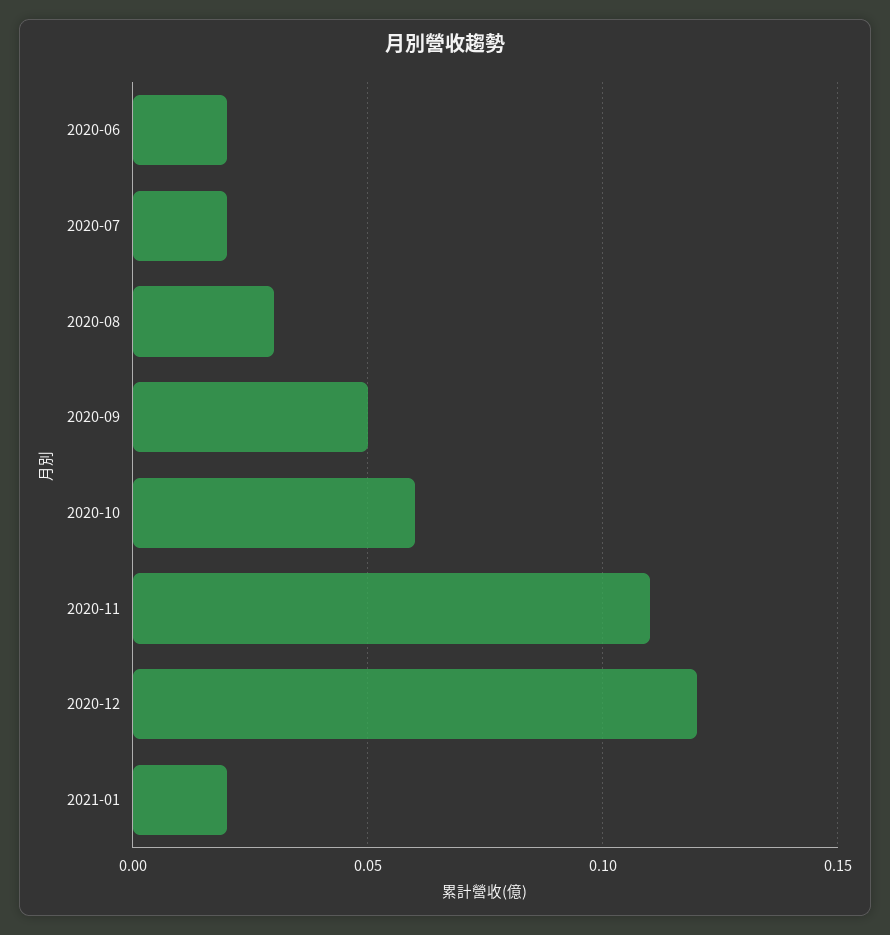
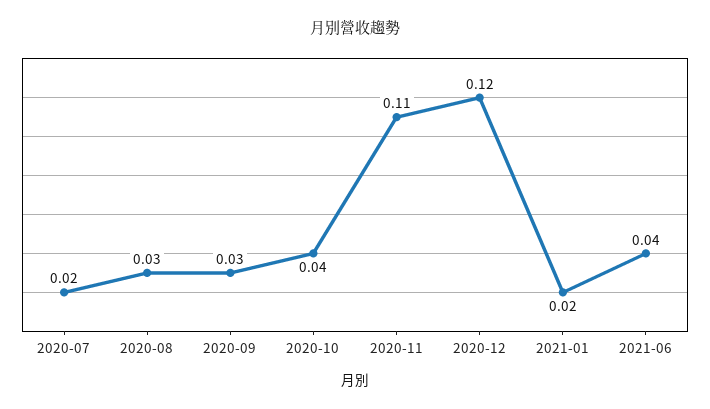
2020-06: 0.02 -> none
2020-09: 0.05 -> 0.03
2020-10: 0.06 -> 0.04
2021-06: none -> 0.04

